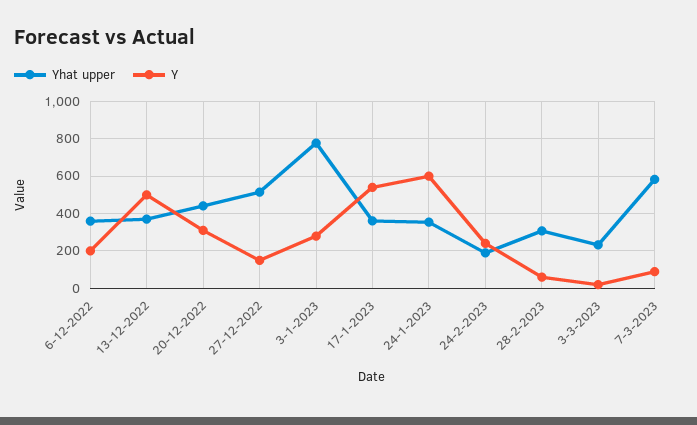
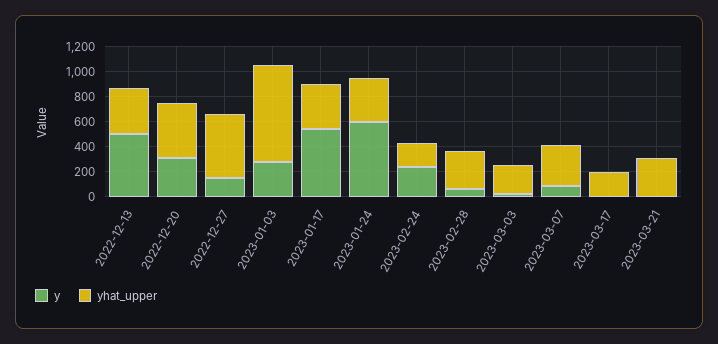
Yhat upper, 6-12-2022: 350 -> none
Y, 6-12-2022: 200 -> none
Yhat upper, 7-3-2023: 600 -> 300
Y, 2023-03-17: none -> 0
Yhat upper, 2023-03-17: none -> 200
Y, 2023-03-21: none -> 0
Yhat upper, 2023-03-21: none -> 300

